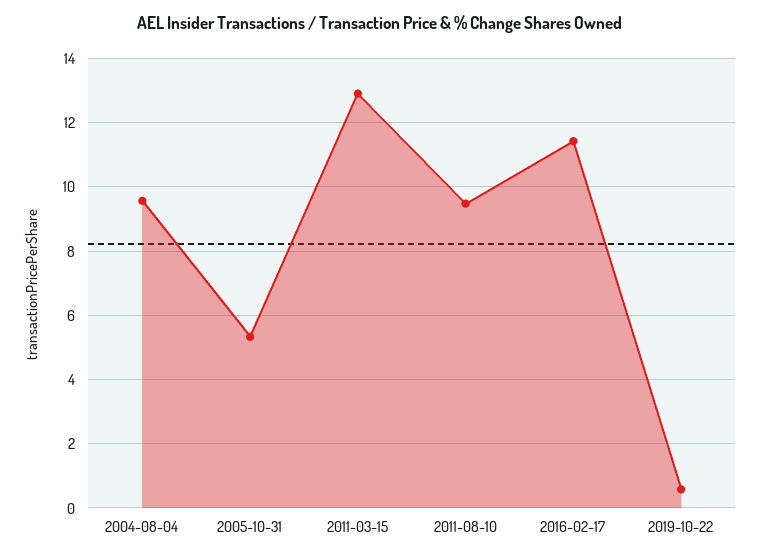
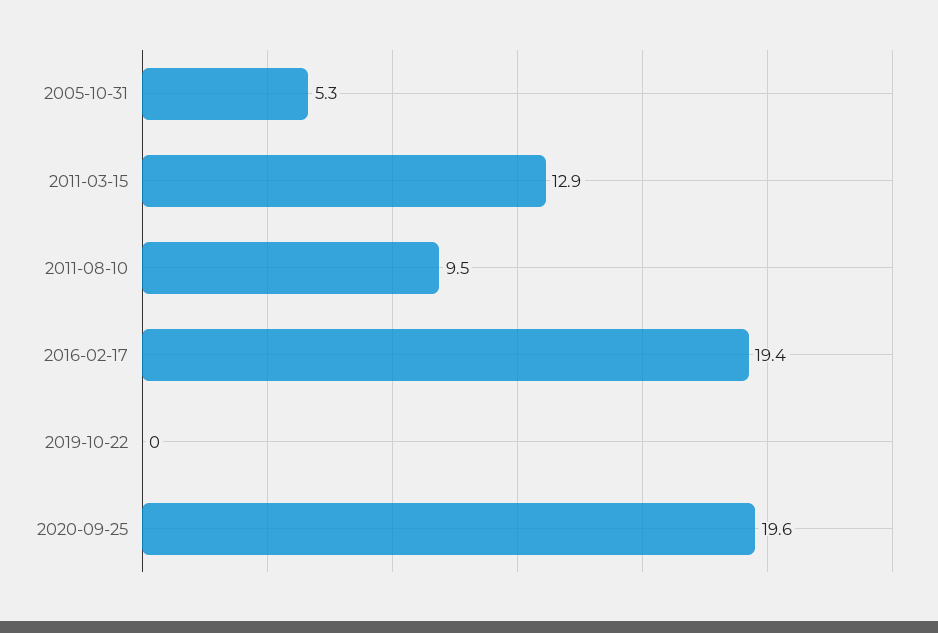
2004-08-04: 9.6 -> none
2016-02-17: 11.4 -> 19.4
2019-10-22: 0.6 -> 0
2020-09-25: none -> 19.6

